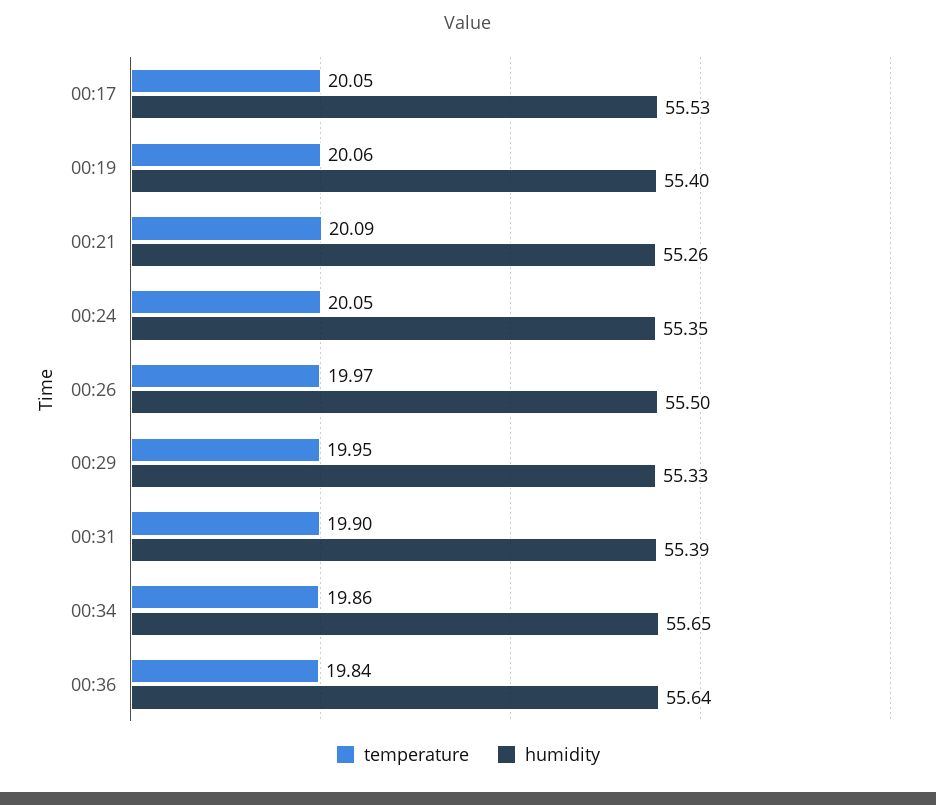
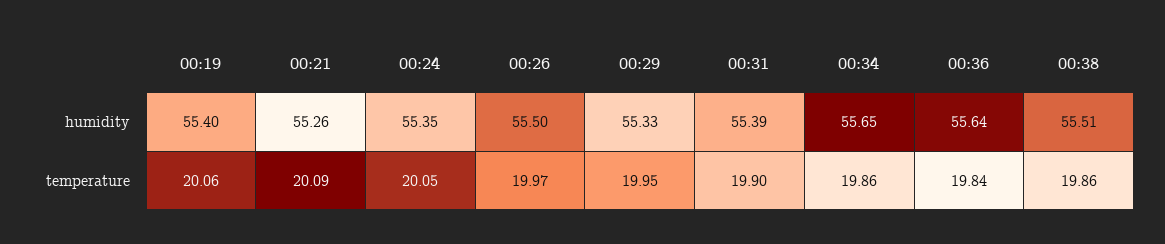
temperature, 00:17: 20.05 -> none
humidity, 00:17: 55.53 -> none
humidity, 00:38: none -> 55.51
temperature, 00:38: none -> 19.86

